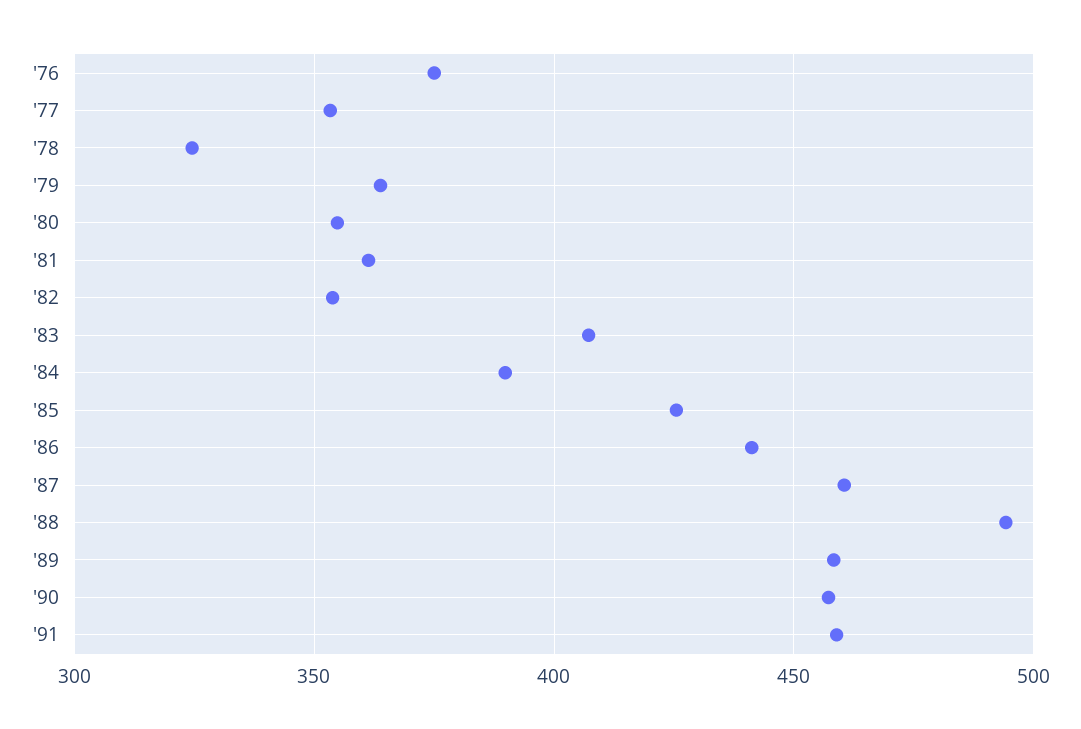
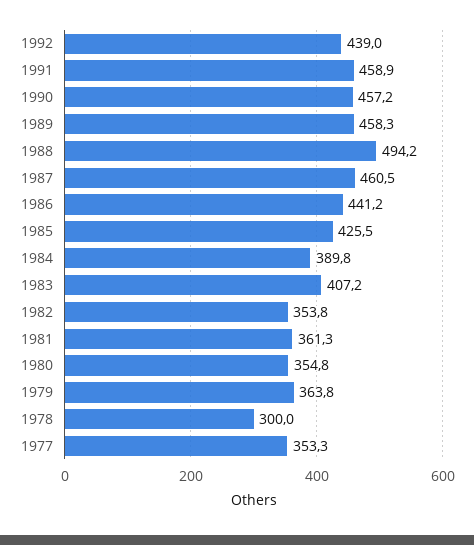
'76: 375 -> none
'78: 325 -> 300
1992: none -> 439

